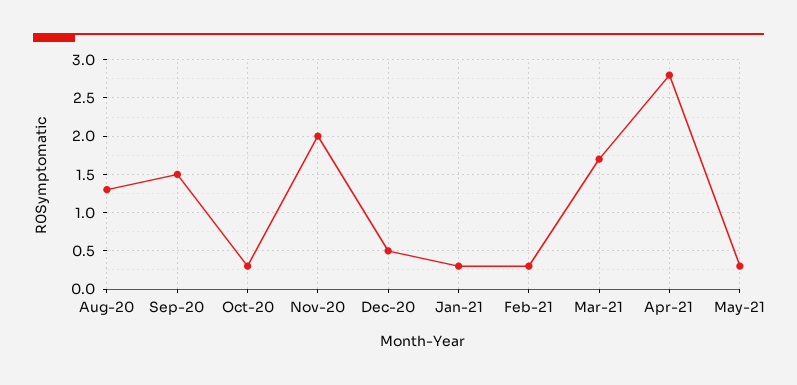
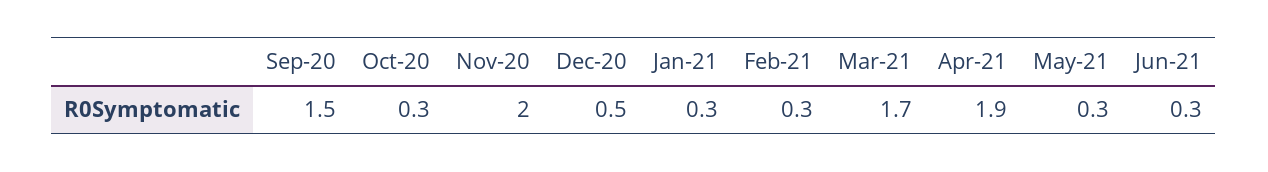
Aug-20: 1.3 -> none
Apr-21: 2.8 -> 1.9
Jun-21: none -> 0.3

